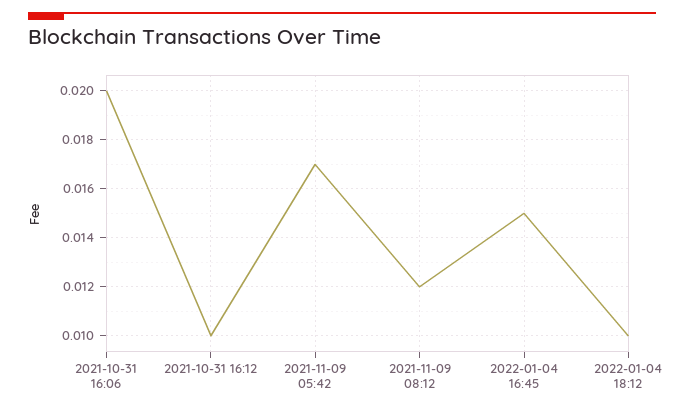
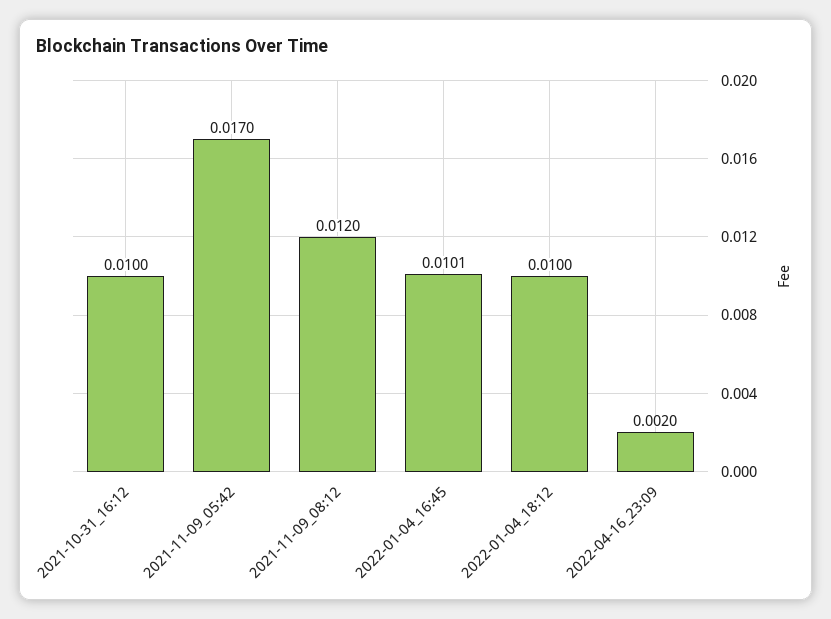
2021-10-31 16:06: 0.02 -> none
2022-01-04 16:45: 0.015 -> 0.0101
2022-04-16_23:09: none -> 0.002

